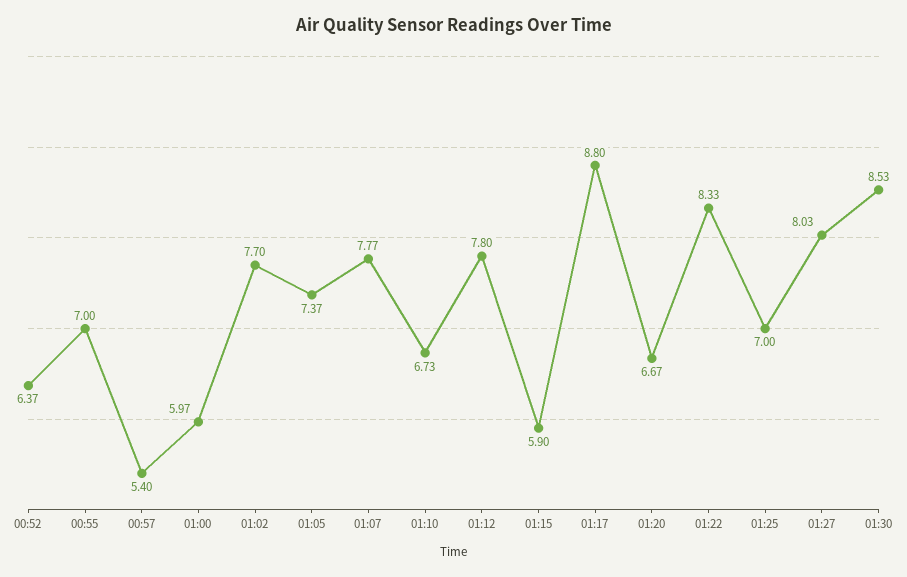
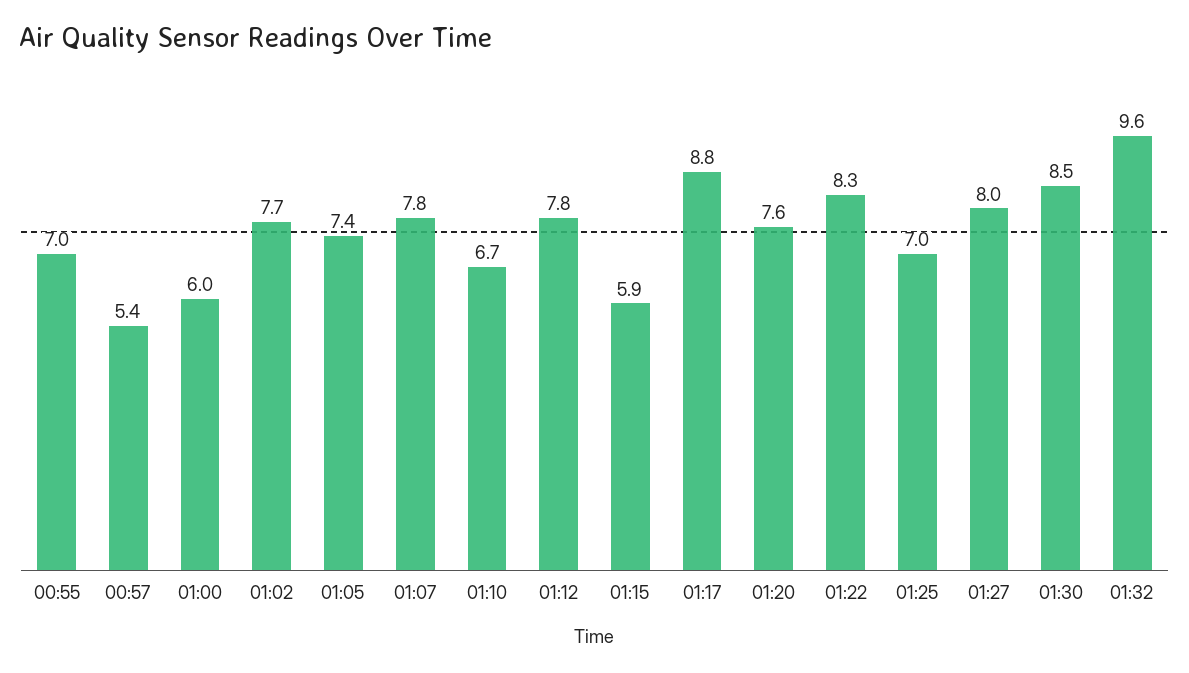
00:52: 6.37 -> none
01:20: 6.67 -> 7.6
01:32: none -> 9.6

